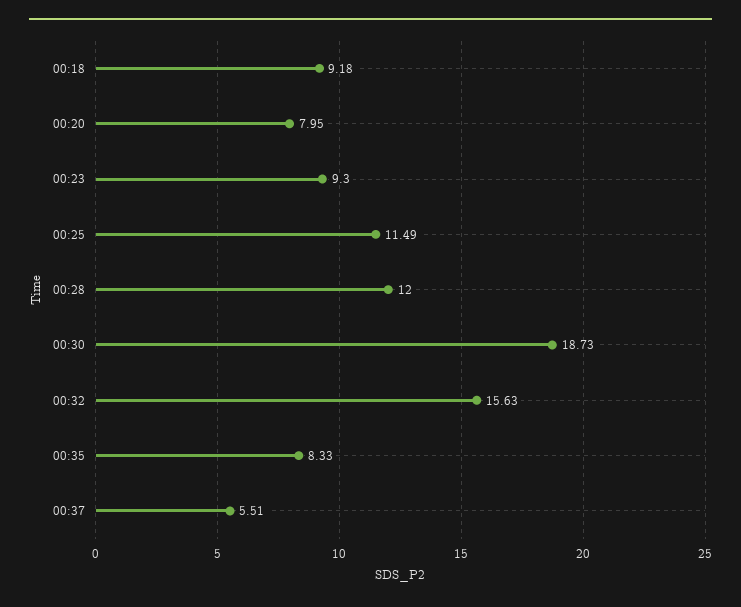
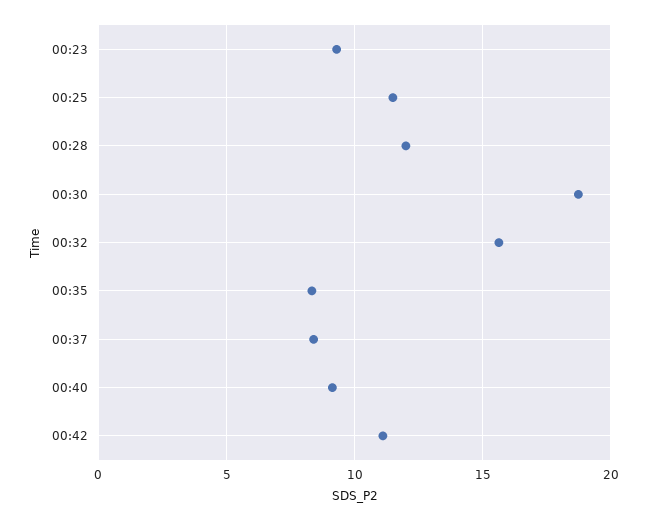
00:18: 9.18 -> none
00:20: 7.95 -> none
00:37: 5.51 -> 8.5
00:40: none -> 9
00:42: none -> 11

